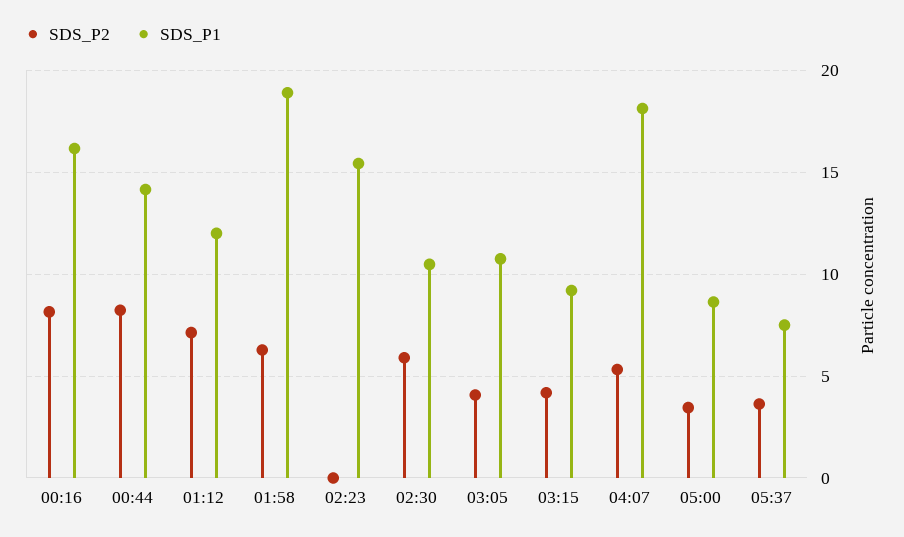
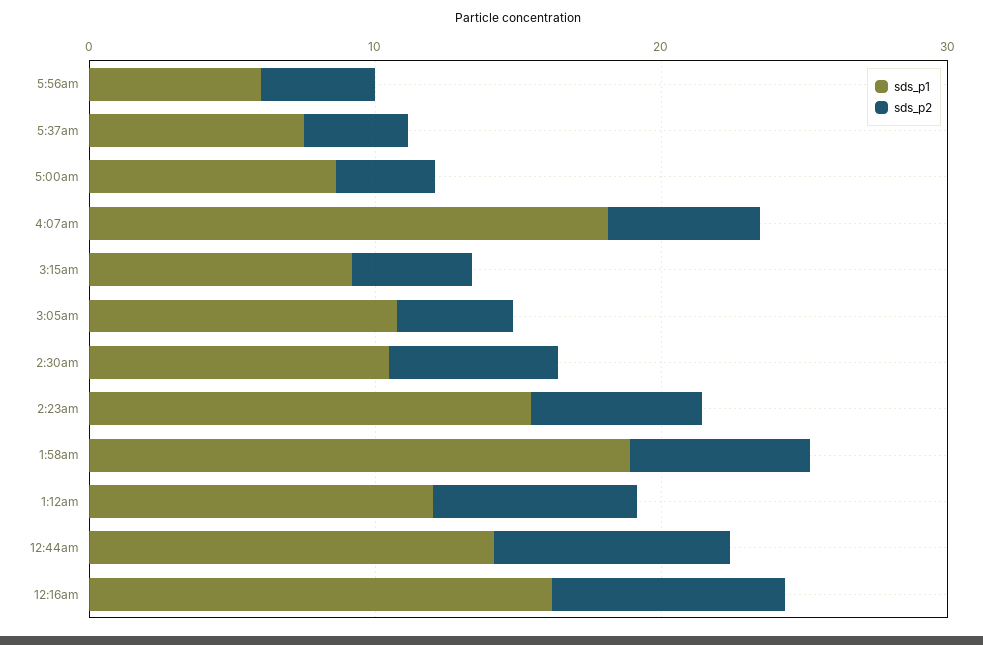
SDS_P2, 02:23: 0 -> 6
SDS_P1, 5:56am: none -> 6
SDS_P2, 5:56am: none -> 4

